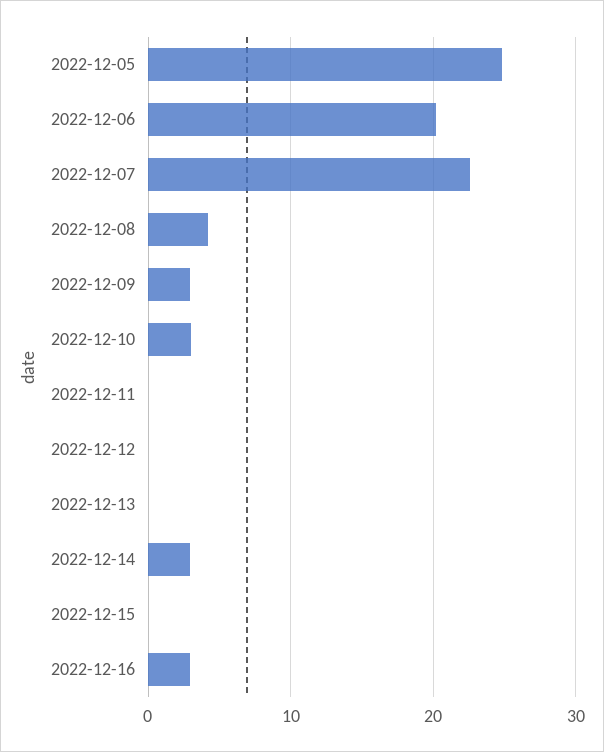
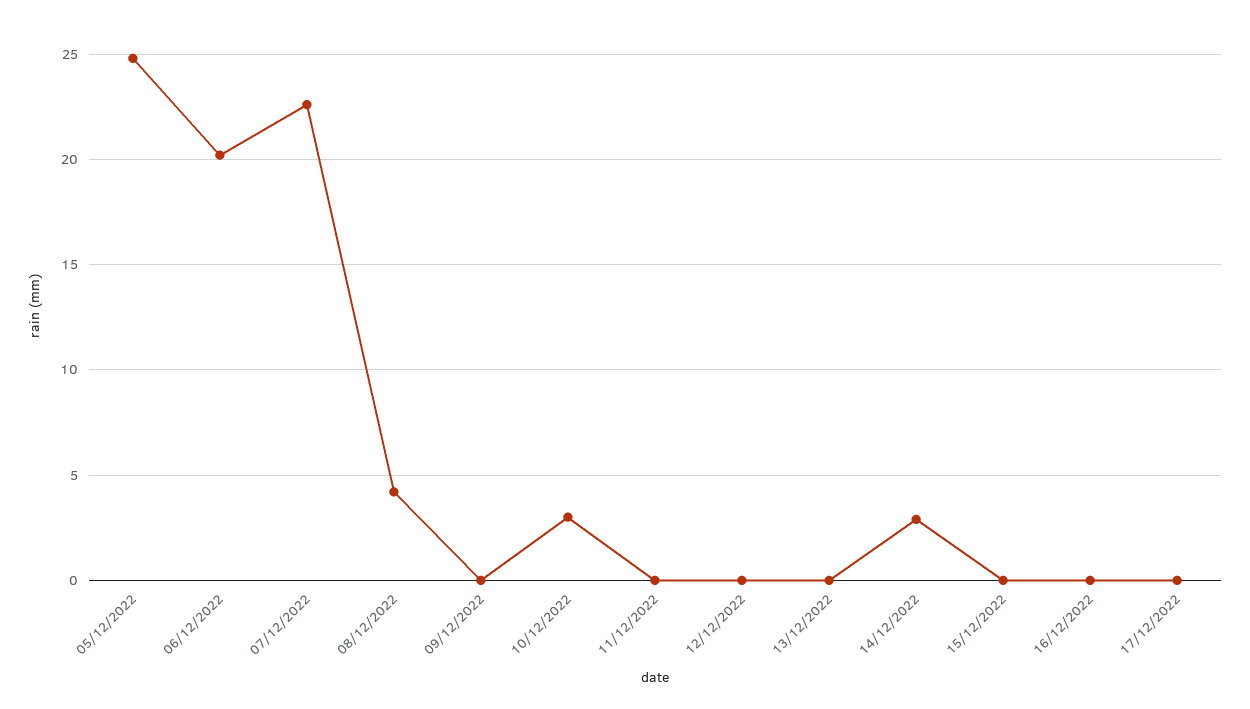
2022-12-09: 3 -> 0
2022-12-16: 3 -> 0
17/12/2022: none -> 0

